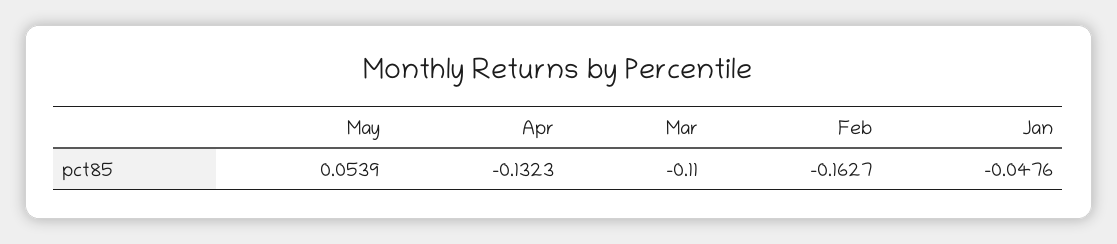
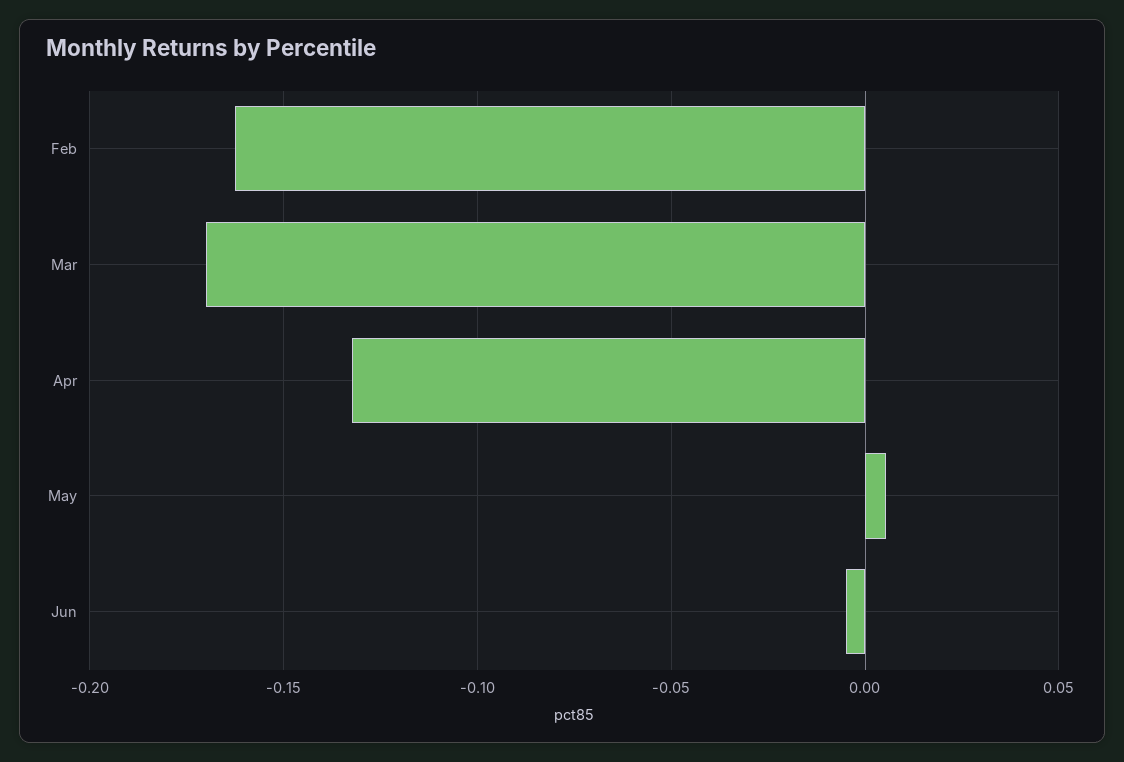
May: 0.0539 -> 0.005
Mar: -0.11 -> -0.17
Jan: -0.0476 -> none
Jun: none -> -0.005

